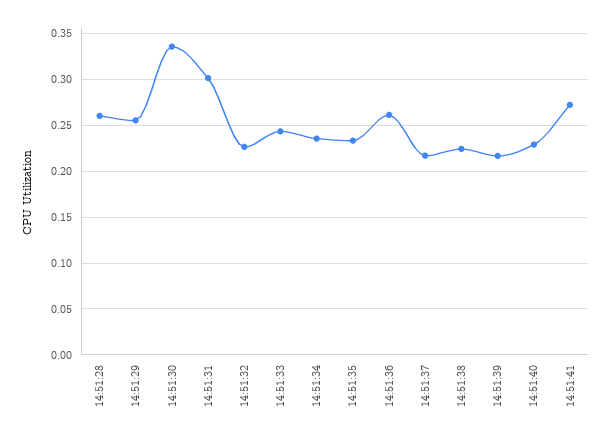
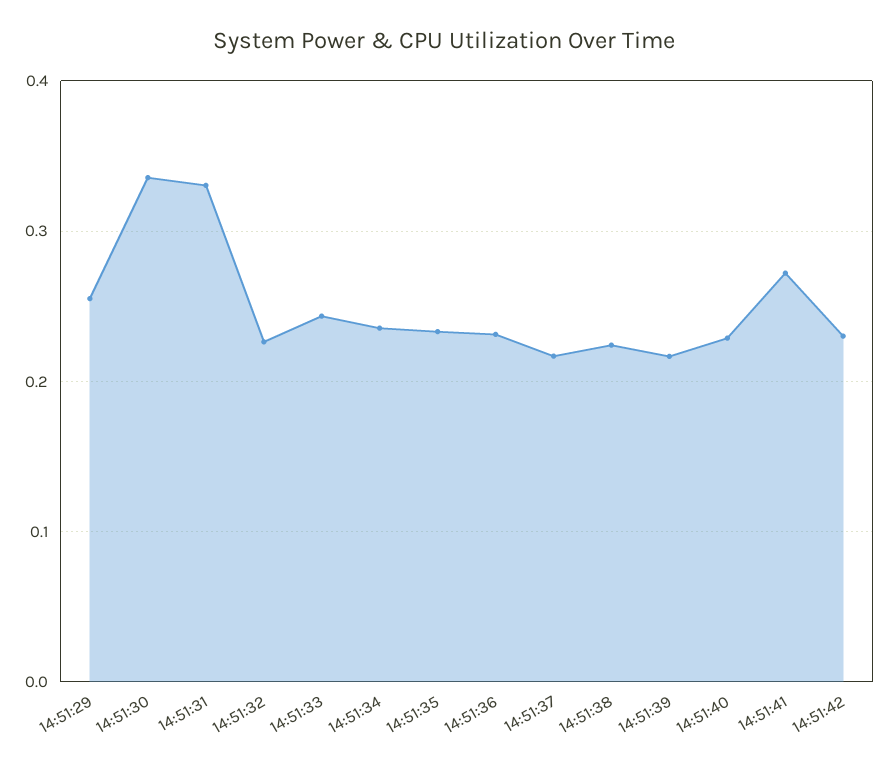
14:51:28: 0.26 -> none
14:51:31: 0.3 -> 0.33
14:51:36: 0.26 -> 0.23
14:51:42: none -> 0.23

